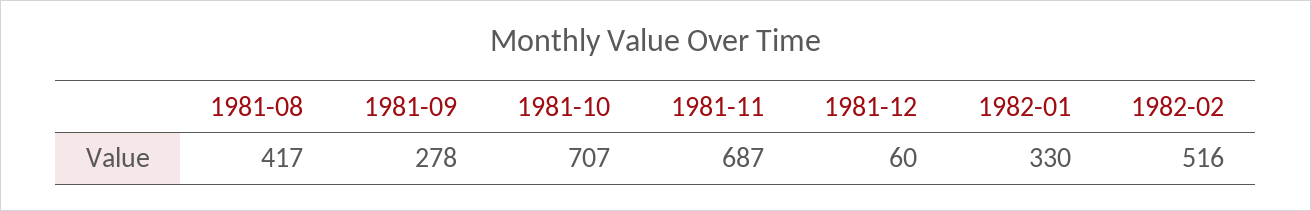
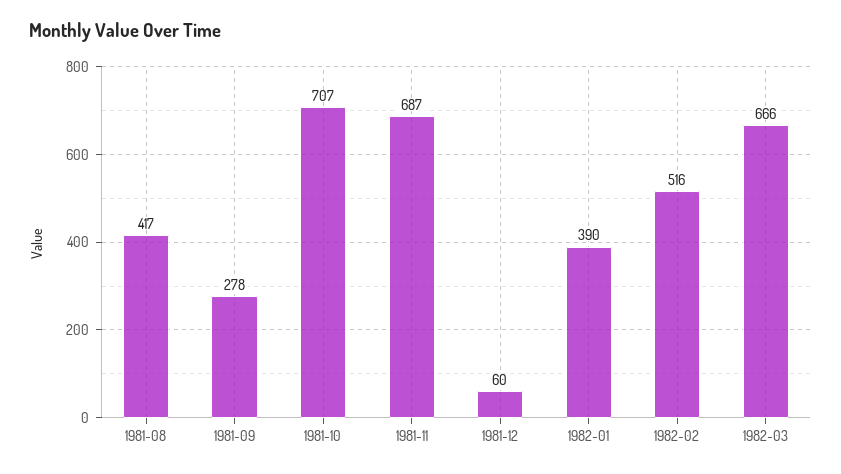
1982-01: 330 -> 390
1982-03: none -> 666

